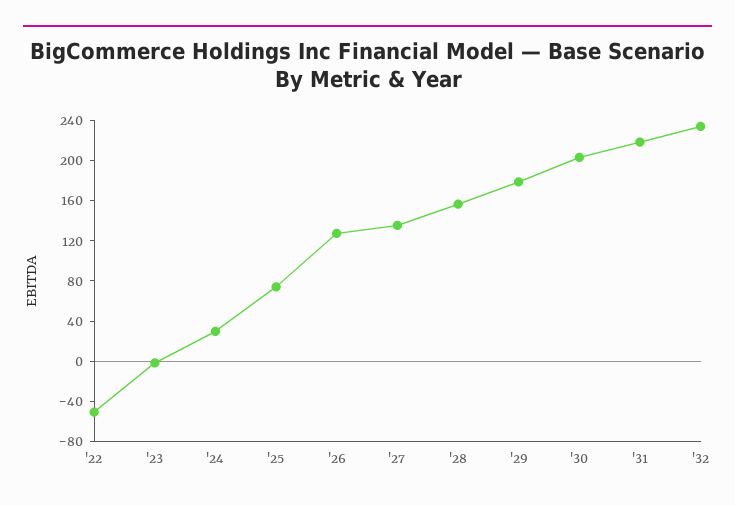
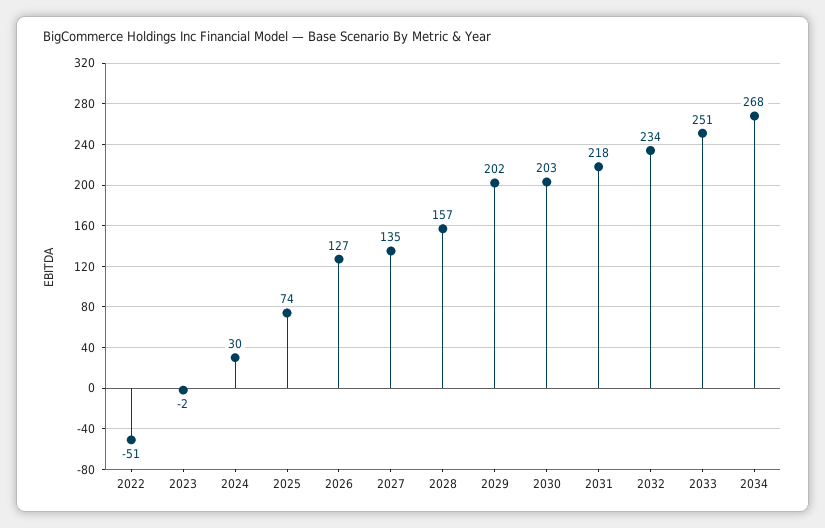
'29: 180 -> 202
2033: none -> 251
2034: none -> 268

